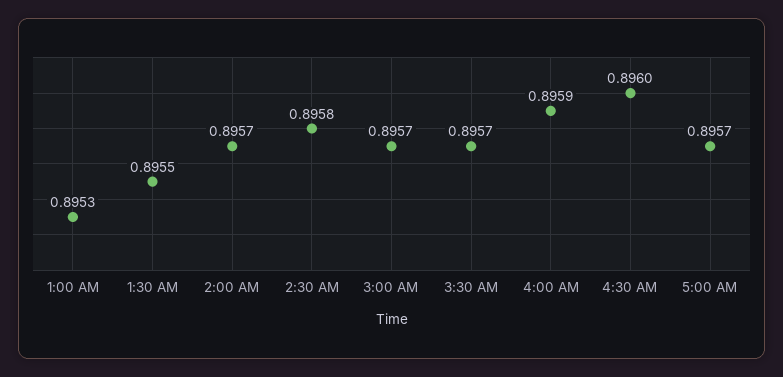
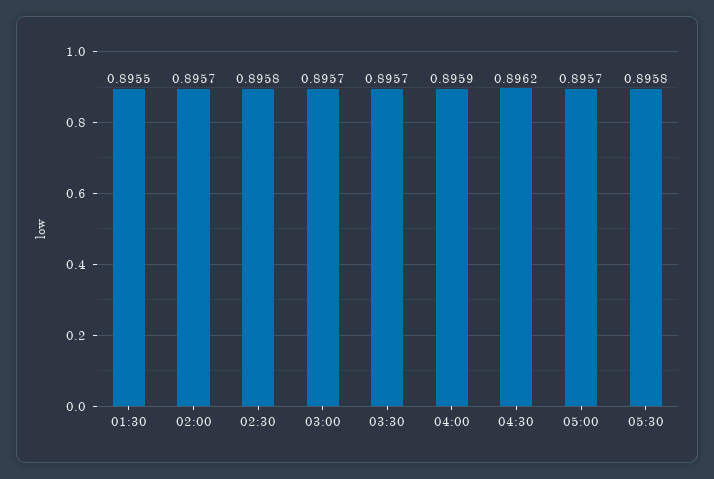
1:00 AM: 0.8953 -> none
4:30 AM: 0.896 -> 0.8962
05:30: none -> 0.8958

